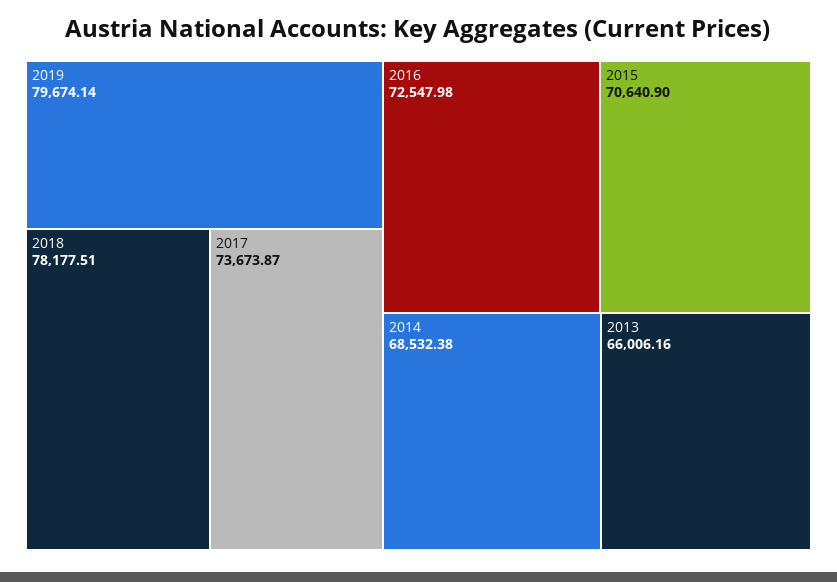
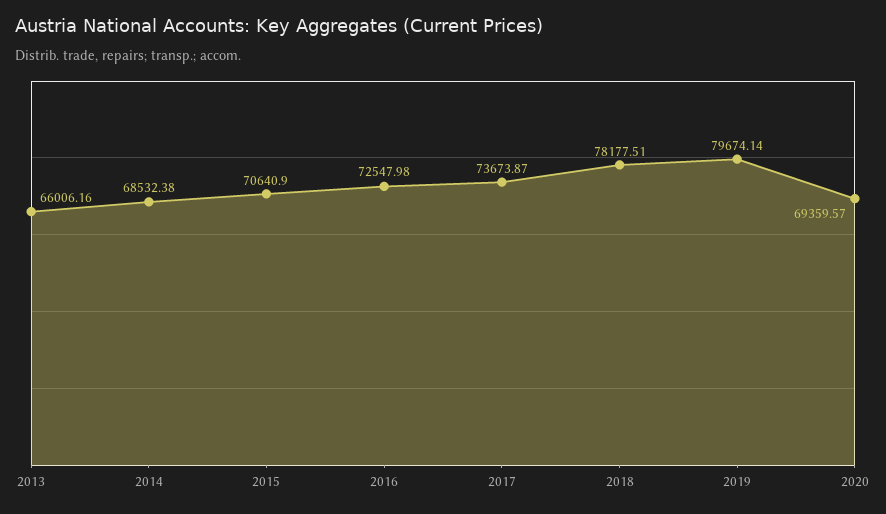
2020: none -> 69359.57

